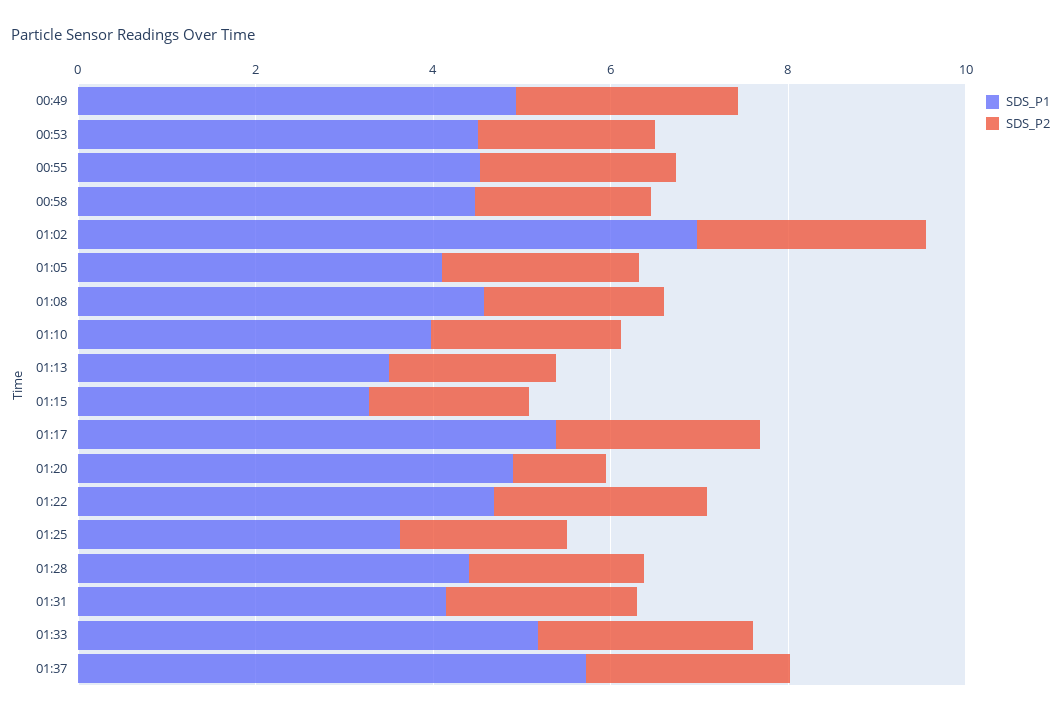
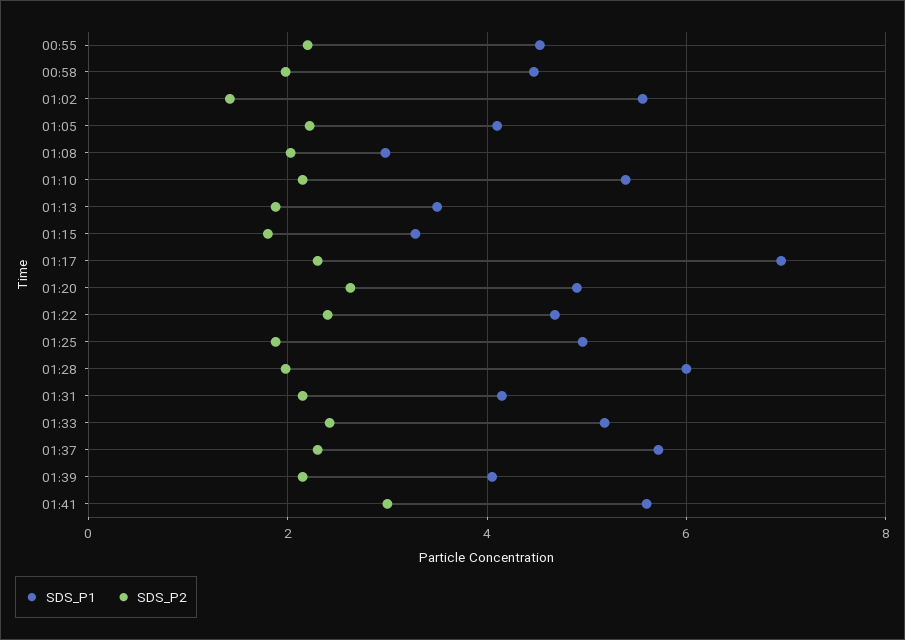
SDS_P1, 00:49: 5 -> none
SDS_P2, 00:49: 2.5 -> none
SDS_P1, 00:53: 4.5 -> none
SDS_P2, 00:53: 2 -> none
SDS_P1, 01:02: 7 -> 5.6
SDS_P2, 01:02: 2.5 -> 1.4
SDS_P1, 01:08: 4.5 -> 3
SDS_P1, 01:10: 4 -> 5.4
SDS_P1, 01:17: 5.5 -> 7
SDS_P2, 01:20: 1 -> 2.6
SDS_P1, 01:25: 3.5 -> 5
SDS_P1, 01:28: 4.5 -> 6
SDS_P1, 01:39: none -> 4
SDS_P2, 01:39: none -> 2.2
SDS_P1, 01:41: none -> 5.6
SDS_P2, 01:41: none -> 3

